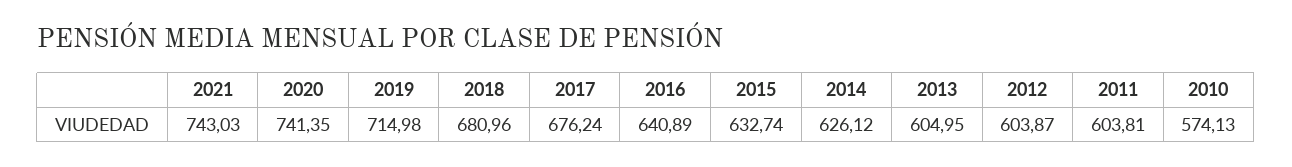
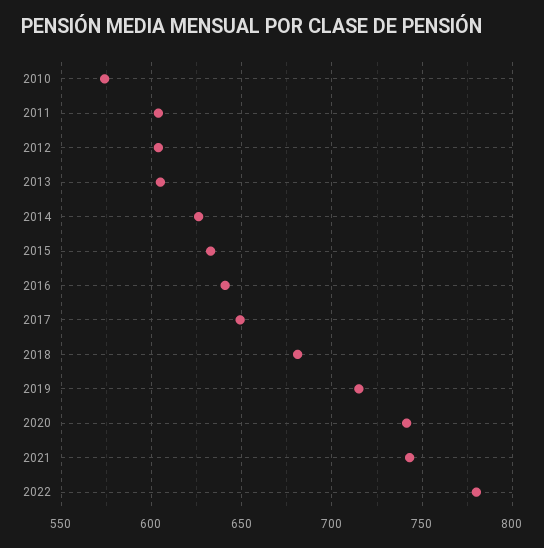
2017: 676.24 -> 650
2022: none -> 780

